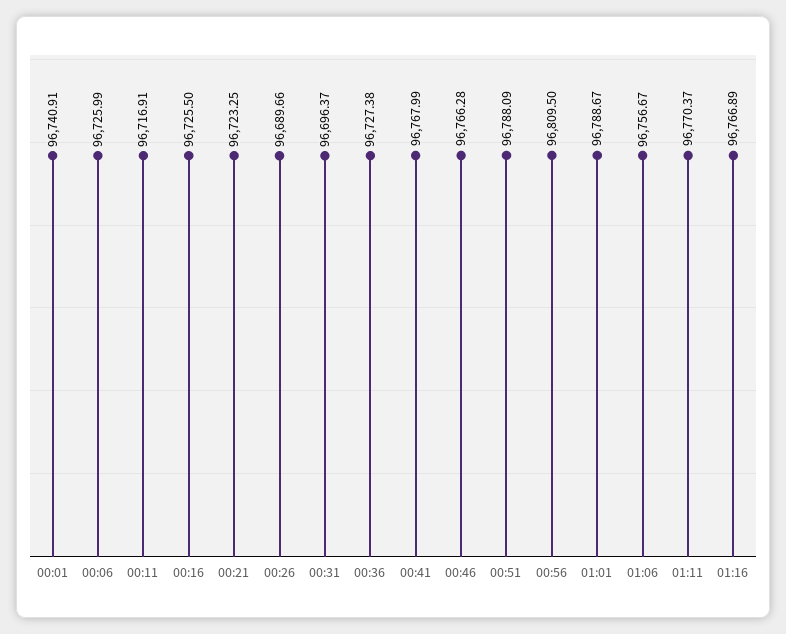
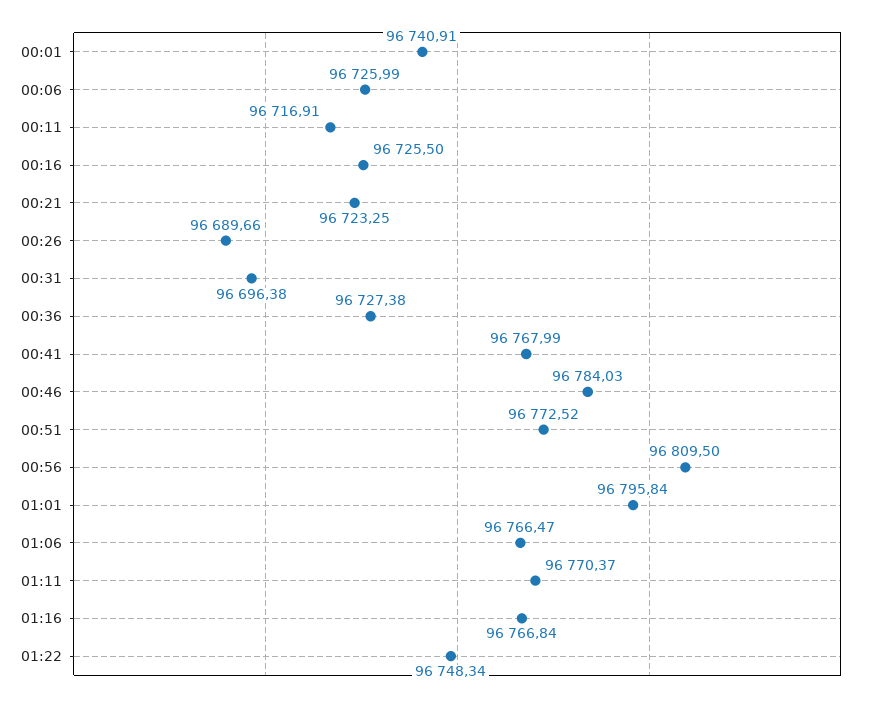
00:31: 96696.37 -> 96696.38
00:46: 96766.28 -> 96784.03
00:51: 96788.09 -> 96772.52
01:01: 96788.67 -> 96795.84
01:06: 96756.67 -> 96766.47
01:16: 96766.89 -> 96766.84
01:22: none -> 96748.34

